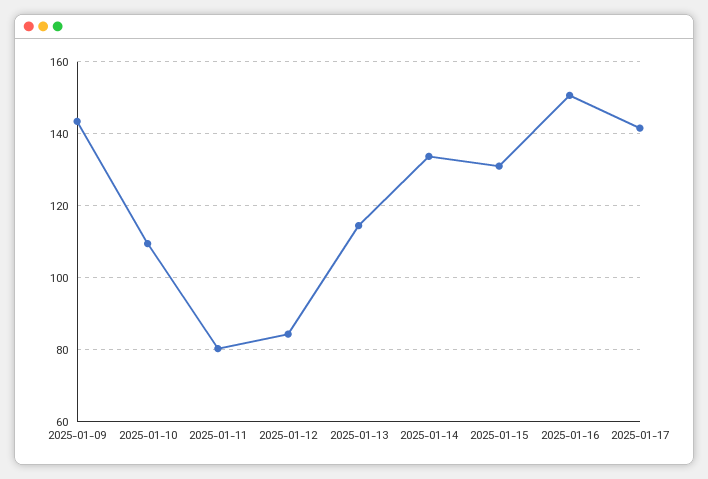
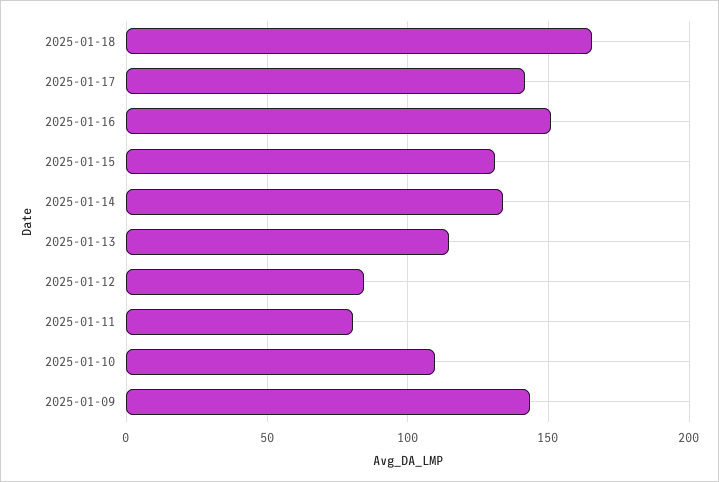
2025-01-18: none -> 165

